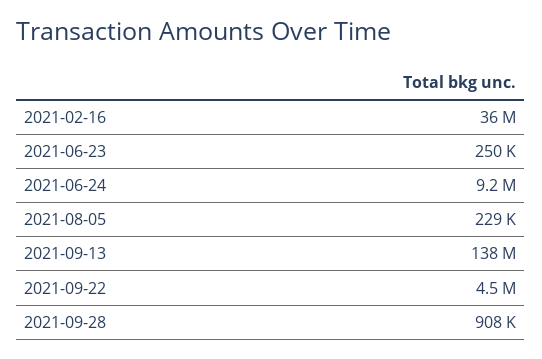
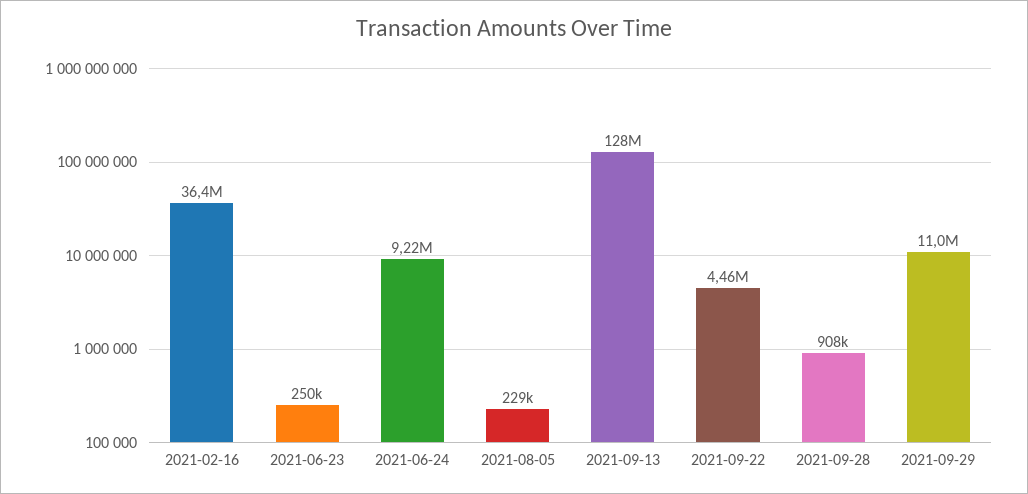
2021-09-13: 138000000 -> 128000000
2021-09-29: none -> 11000000

